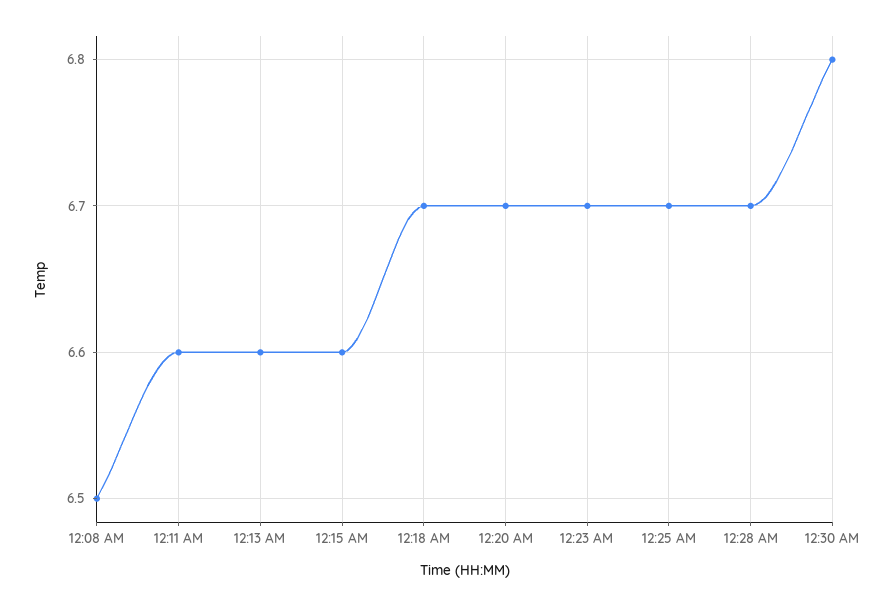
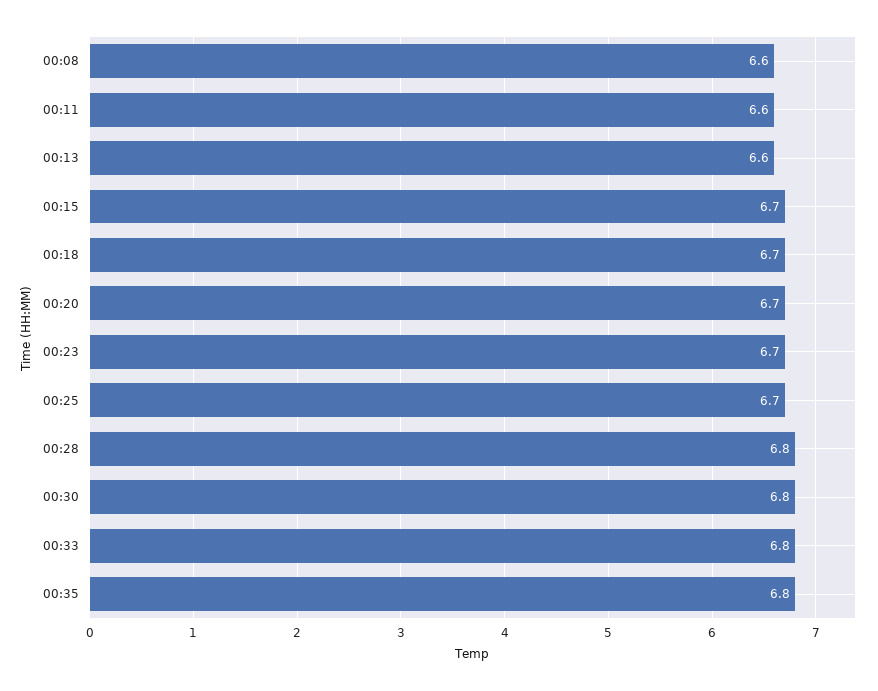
12:08 AM: 6.5 -> 6.6
12:15 AM: 6.6 -> 6.7
12:28 AM: 6.7 -> 6.8
00:33: none -> 6.8
00:35: none -> 6.8

